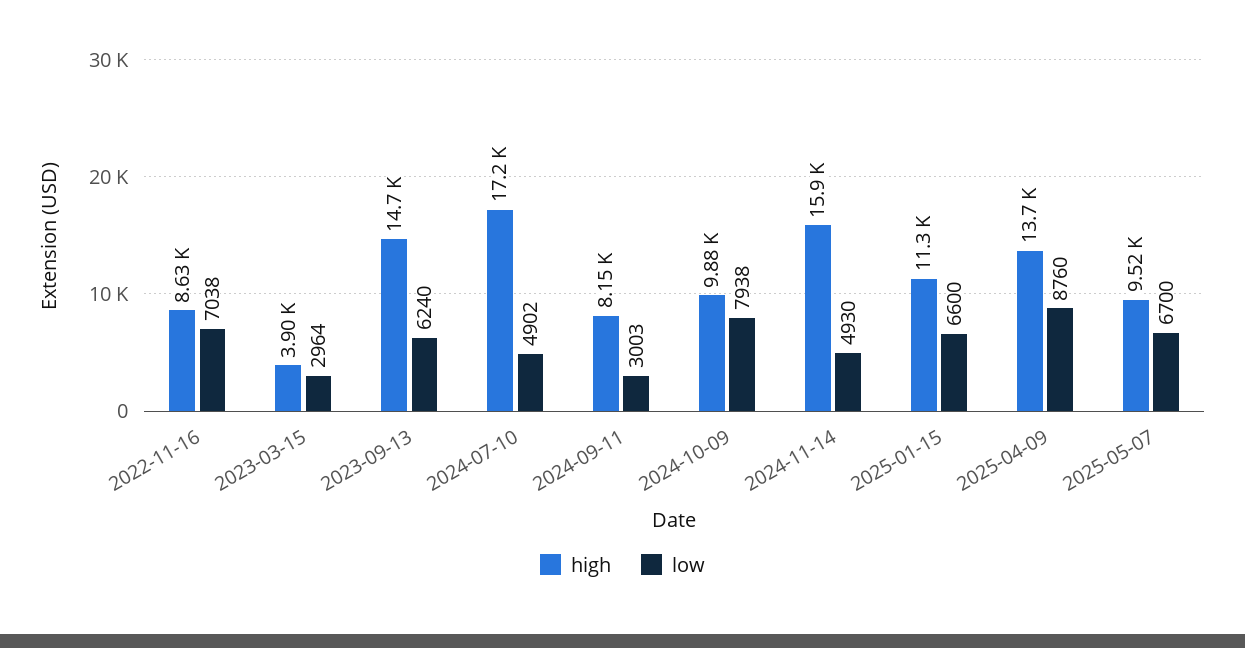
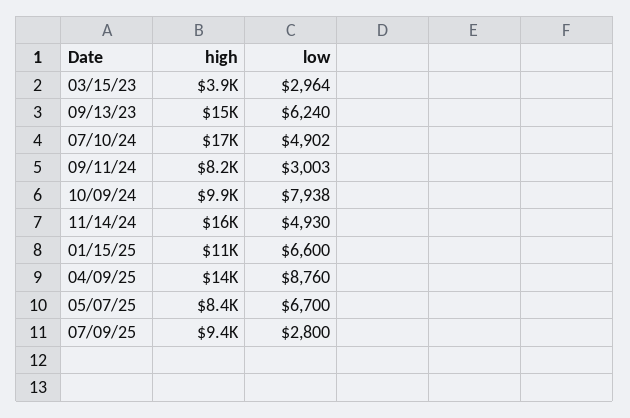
high, 2022-11-16: 8630 -> none
low, 2022-11-16: 7038 -> none
high, 2025-05-07: 9520 -> 8400
high, 07/09/25: none -> 9400
low, 07/09/25: none -> 2800

